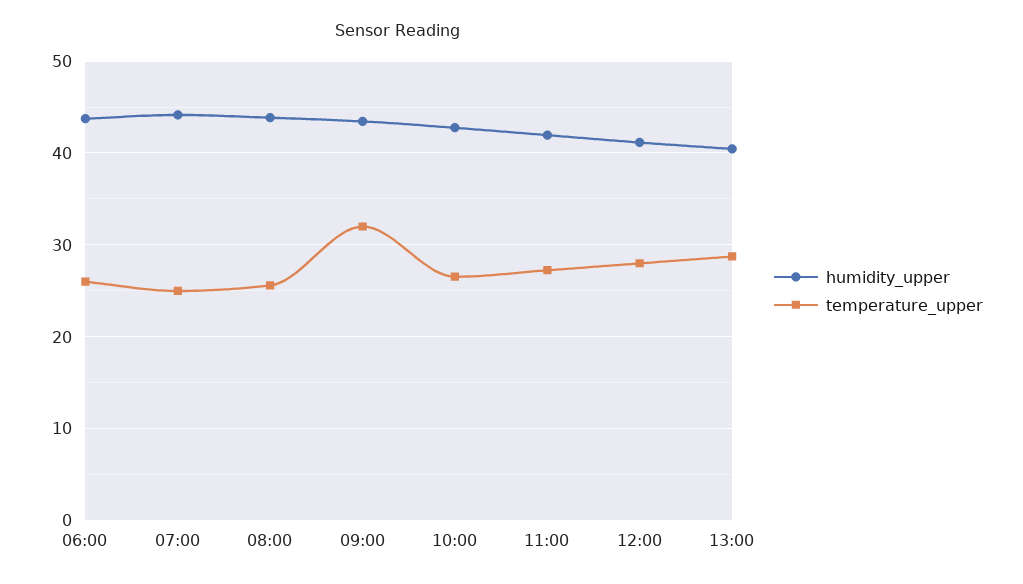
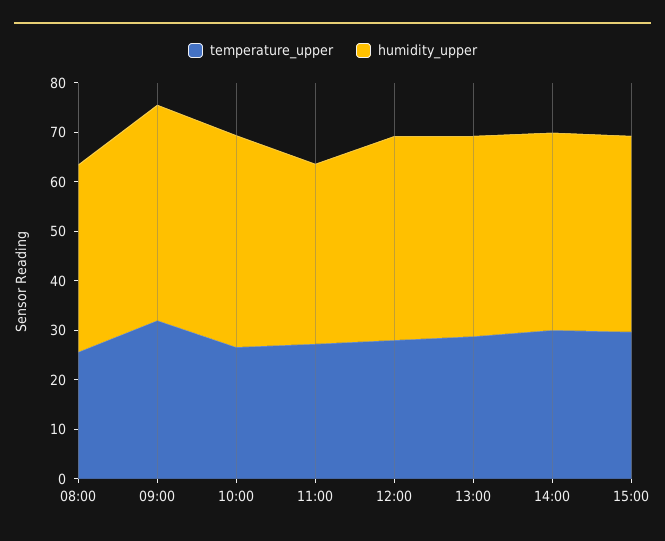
humidity_upper, 06:00: 44 -> none
temperature_upper, 06:00: 26 -> none
humidity_upper, 07:00: 44 -> none
temperature_upper, 07:00: 25 -> none
humidity_upper, 08:00: 44 -> 38
humidity_upper, 11:00: 42 -> 36
temperature_upper, 14:00: none -> 30
humidity_upper, 14:00: none -> 40
temperature_upper, 15:00: none -> 30
humidity_upper, 15:00: none -> 40

